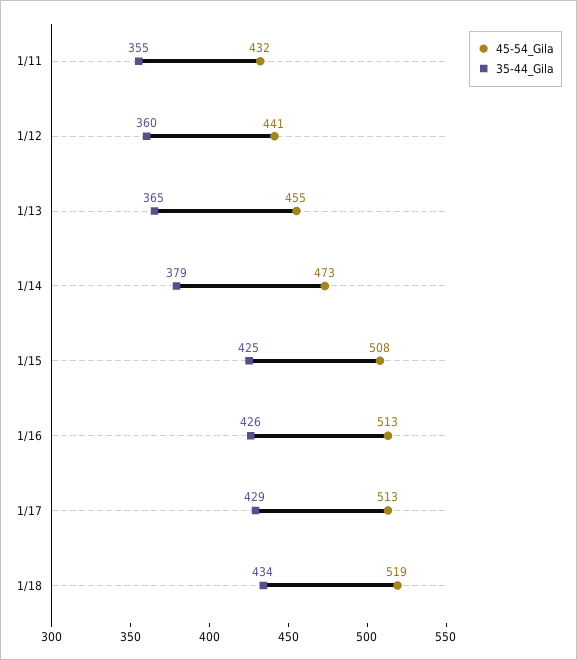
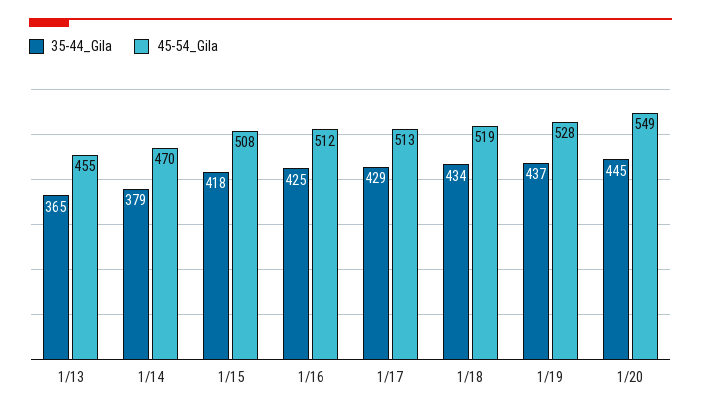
45-54_Gila, 1/11: 432 -> none
35-44_Gila, 1/11: 355 -> none
45-54_Gila, 1/12: 441 -> none
35-44_Gila, 1/12: 360 -> none
45-54_Gila, 1/14: 473 -> 470
35-44_Gila, 1/15: 425 -> 418
45-54_Gila, 1/16: 513 -> 512
35-44_Gila, 1/16: 426 -> 425
35-44_Gila, 1/19: none -> 437
45-54_Gila, 1/19: none -> 528
35-44_Gila, 1/20: none -> 445
45-54_Gila, 1/20: none -> 549

